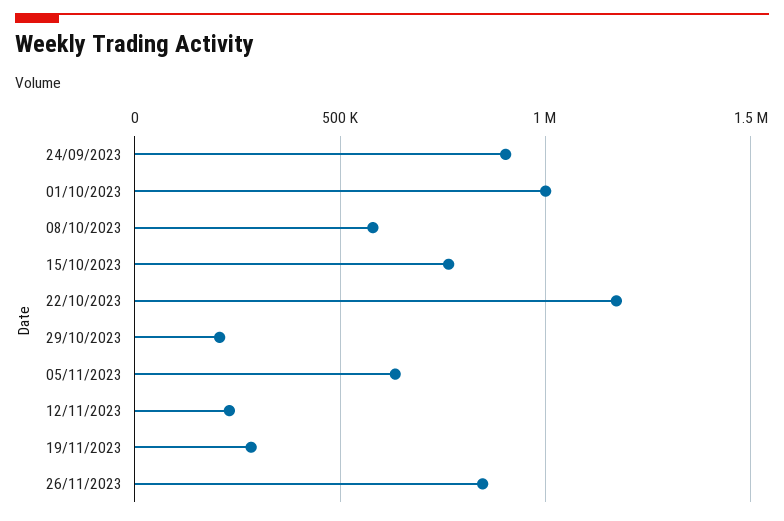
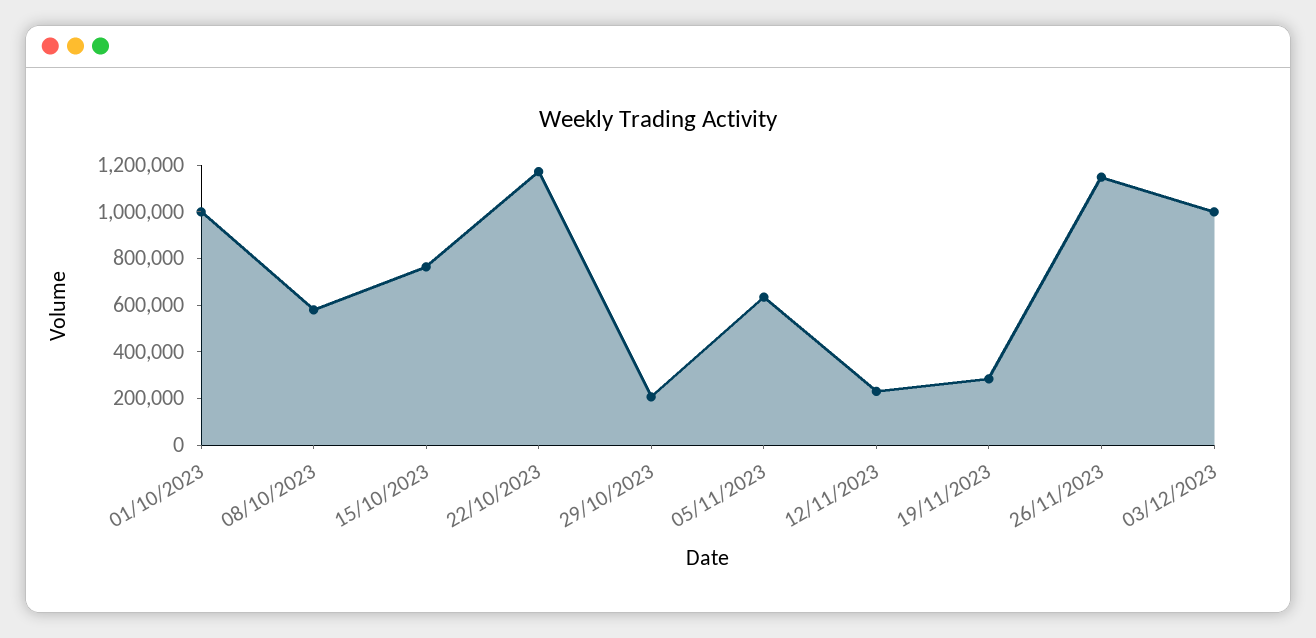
24/09/2023: 900000 -> none
26/11/2023: 850000 -> 1150000
03/12/2023: none -> 1000000

